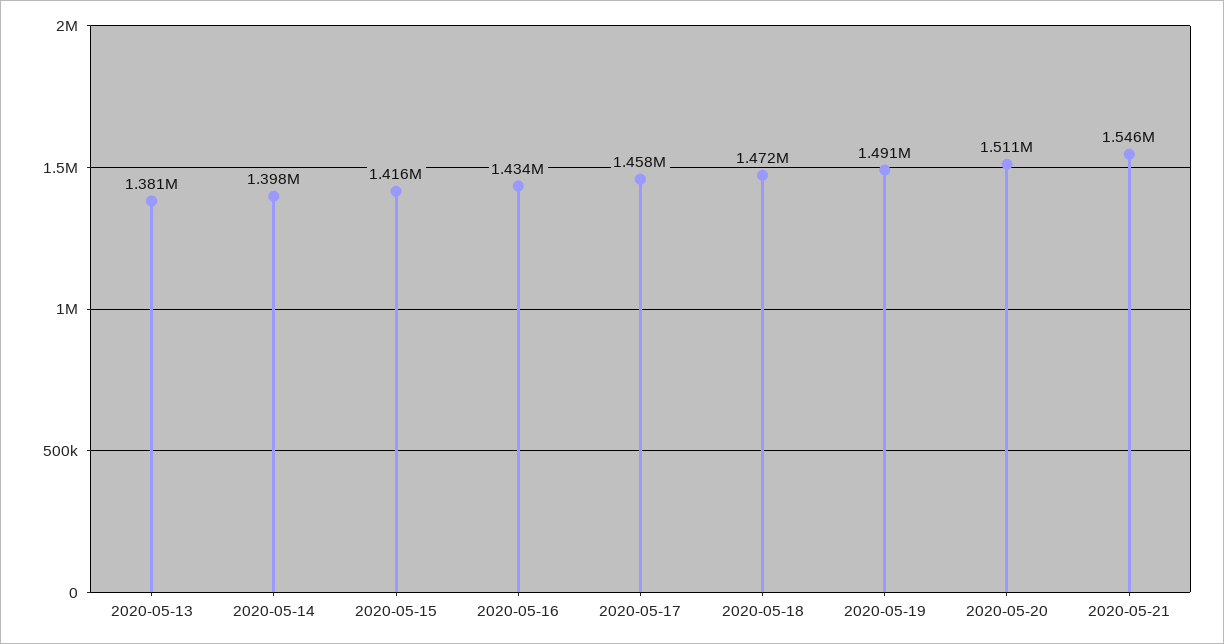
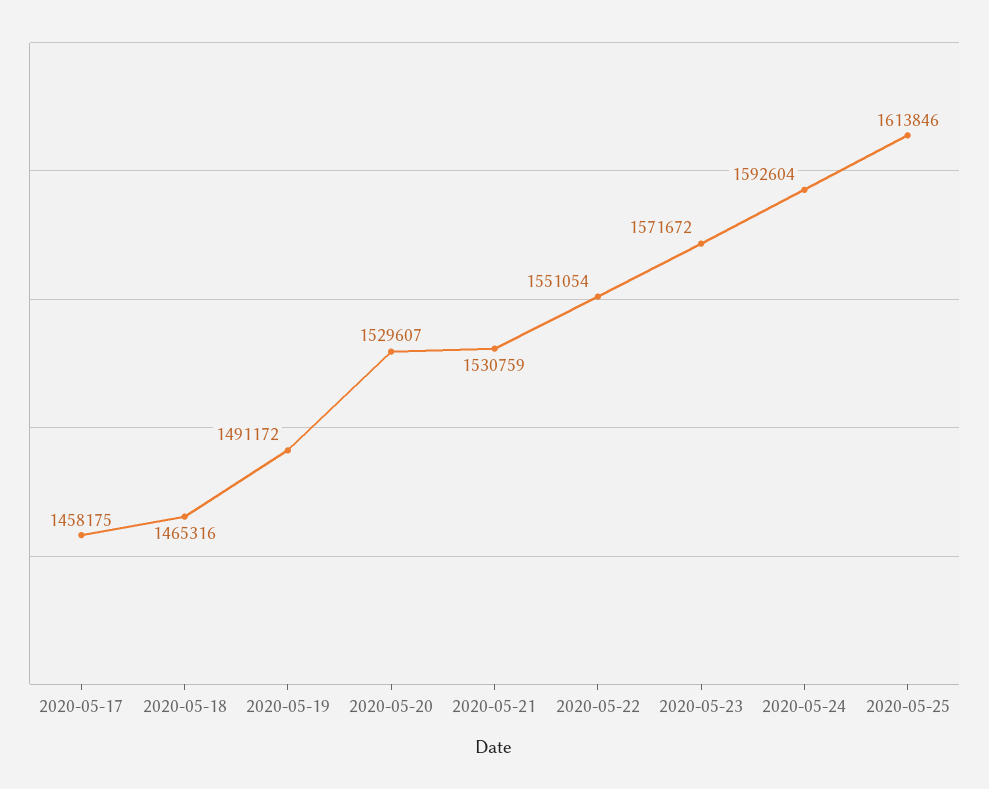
2020-05-13: 1381000 -> none
2020-05-14: 1398000 -> none
2020-05-15: 1416000 -> none
2020-05-16: 1434000 -> none
2020-05-18: 1472000 -> 1465316
2020-05-20: 1511000 -> 1529607
2020-05-21: 1546000 -> 1530759
2020-05-22: none -> 1551054
2020-05-23: none -> 1571672
2020-05-24: none -> 1592604
2020-05-25: none -> 1613846

